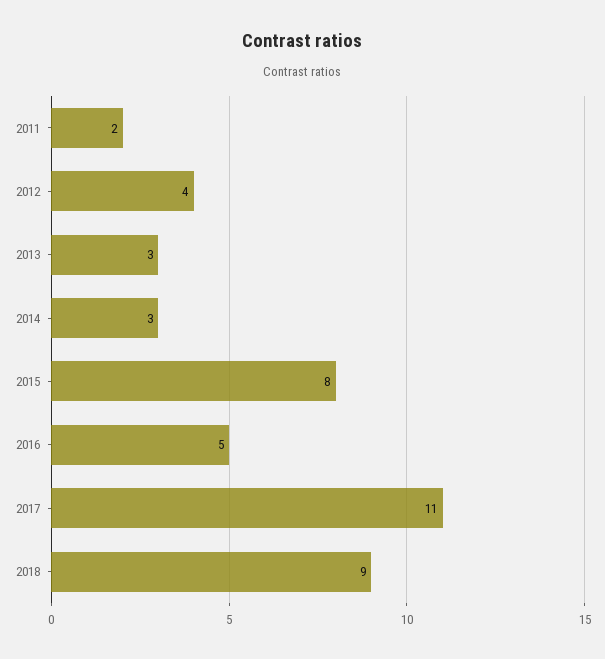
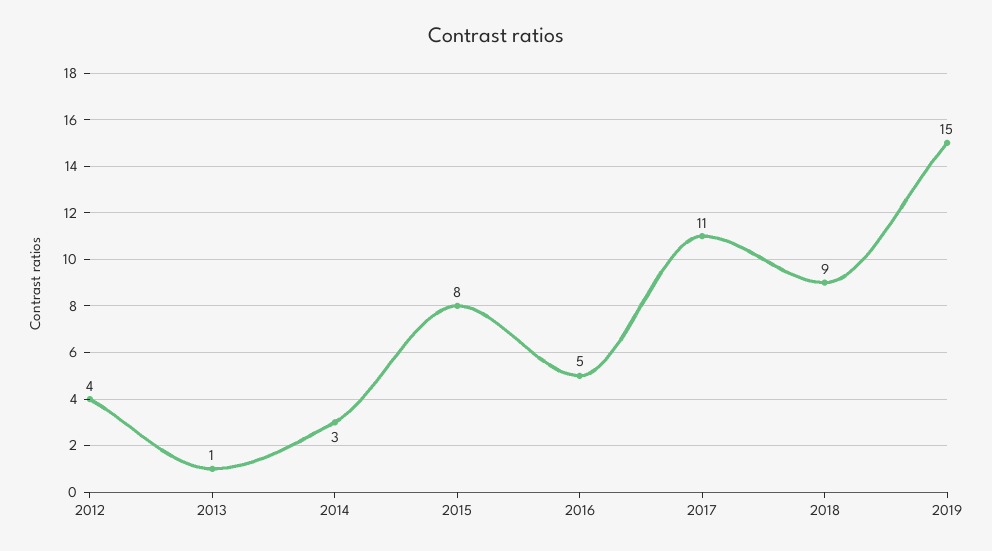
2011: 2 -> none
2013: 3 -> 1
2019: none -> 15

